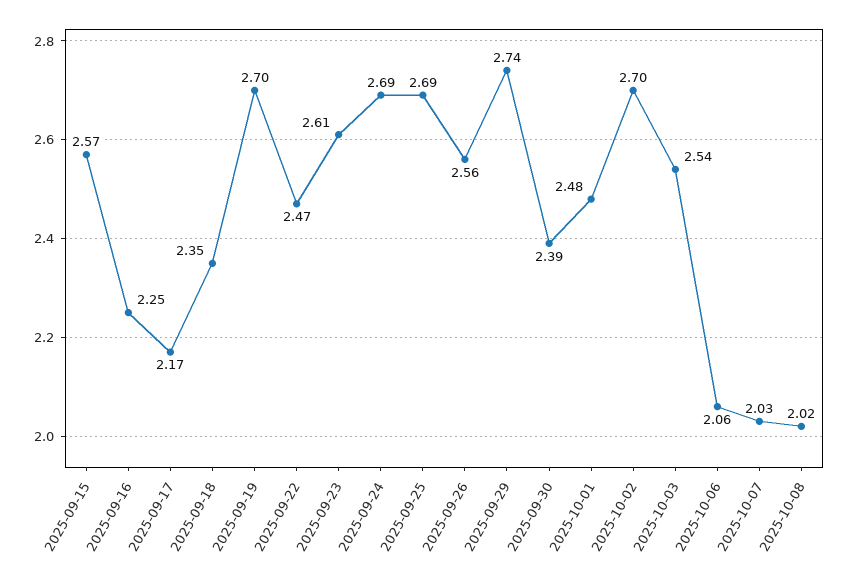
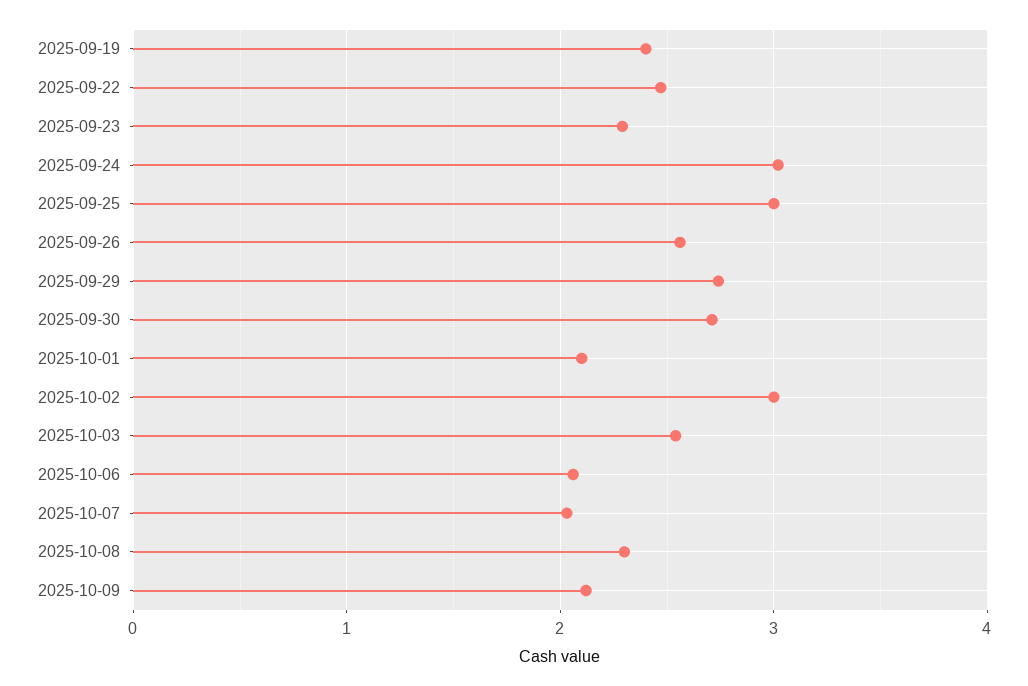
2025-09-15: 2.57 -> none
2025-09-16: 2.25 -> none
2025-09-17: 2.17 -> none
2025-09-18: 2.35 -> none
2025-09-19: 2.7 -> 2.4
2025-09-23: 2.61 -> 2.3
2025-09-24: 2.69 -> 3
2025-09-25: 2.69 -> 3
2025-09-30: 2.39 -> 2.7
2025-10-01: 2.48 -> 2.1
2025-10-02: 2.7 -> 3
2025-10-08: 2.02 -> 2.3
2025-10-09: none -> 2.1

